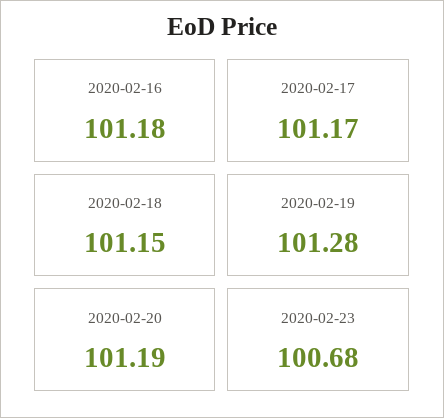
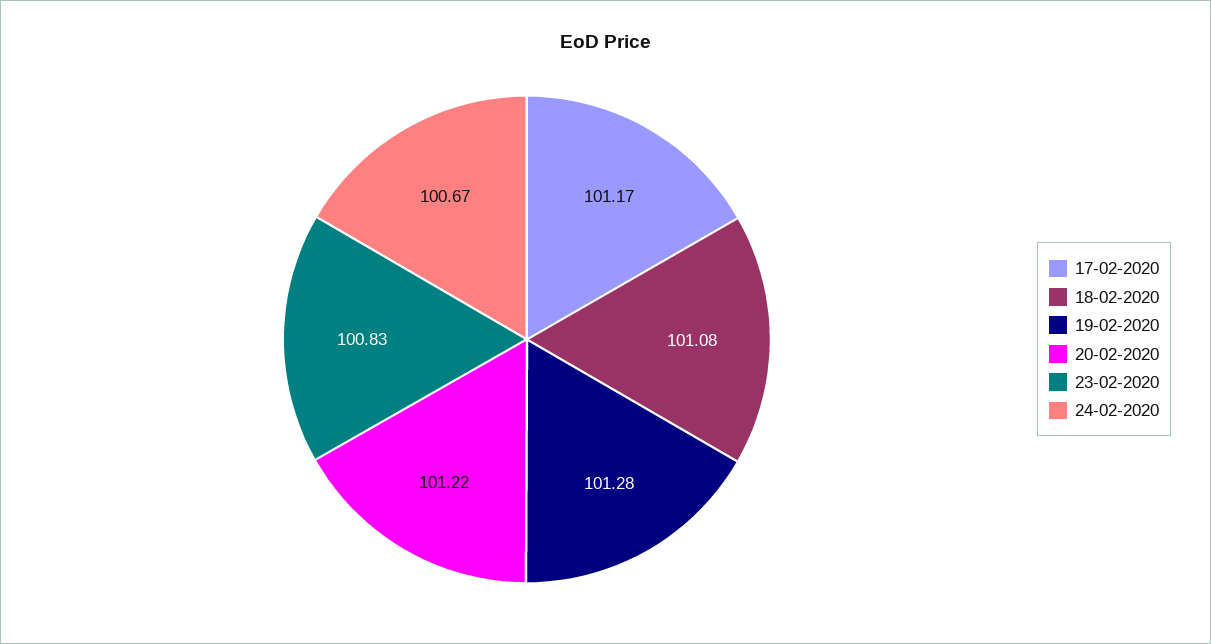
2020-02-16: 101.18 -> none
2020-02-18: 101.15 -> 101.08
2020-02-20: 101.19 -> 101.22
2020-02-23: 100.68 -> 100.83
24-02-2020: none -> 100.67

